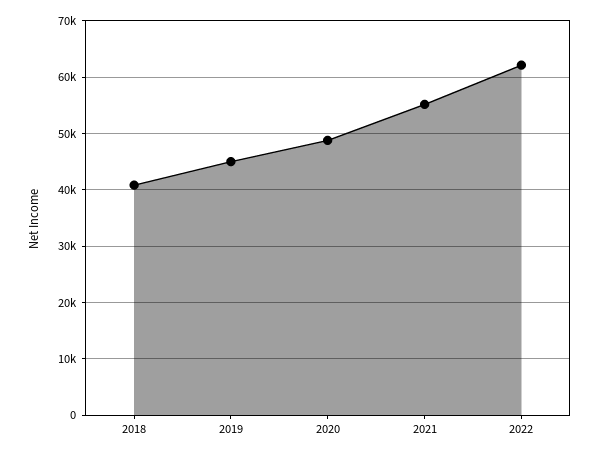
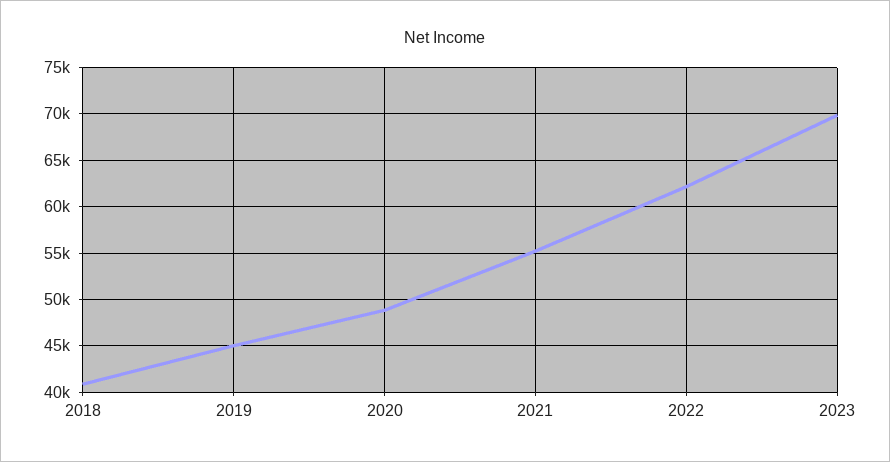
2023: none -> 70000

